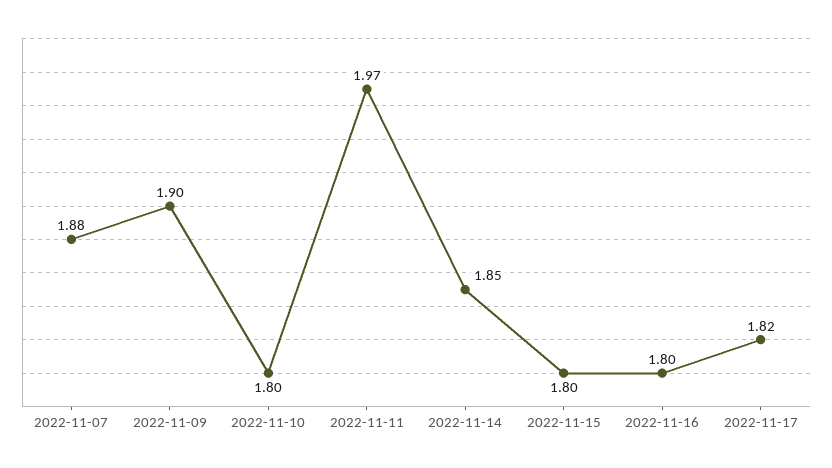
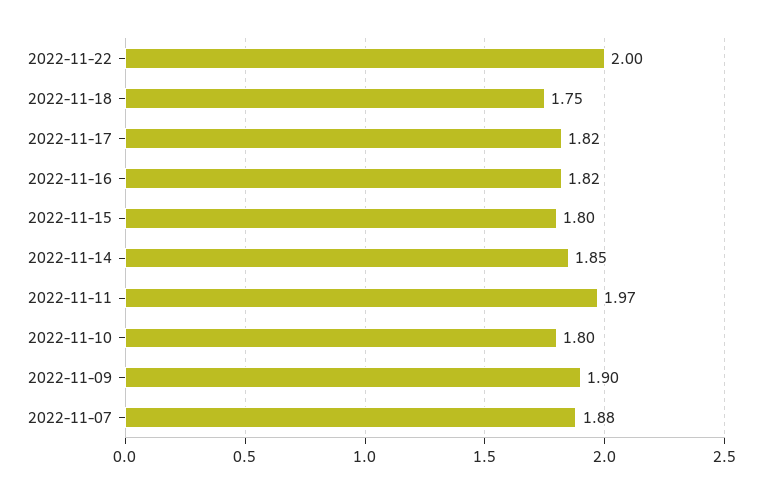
2022-11-16: 1.8 -> 1.82
2022-11-22: none -> 2
2022-11-18: none -> 1.75

